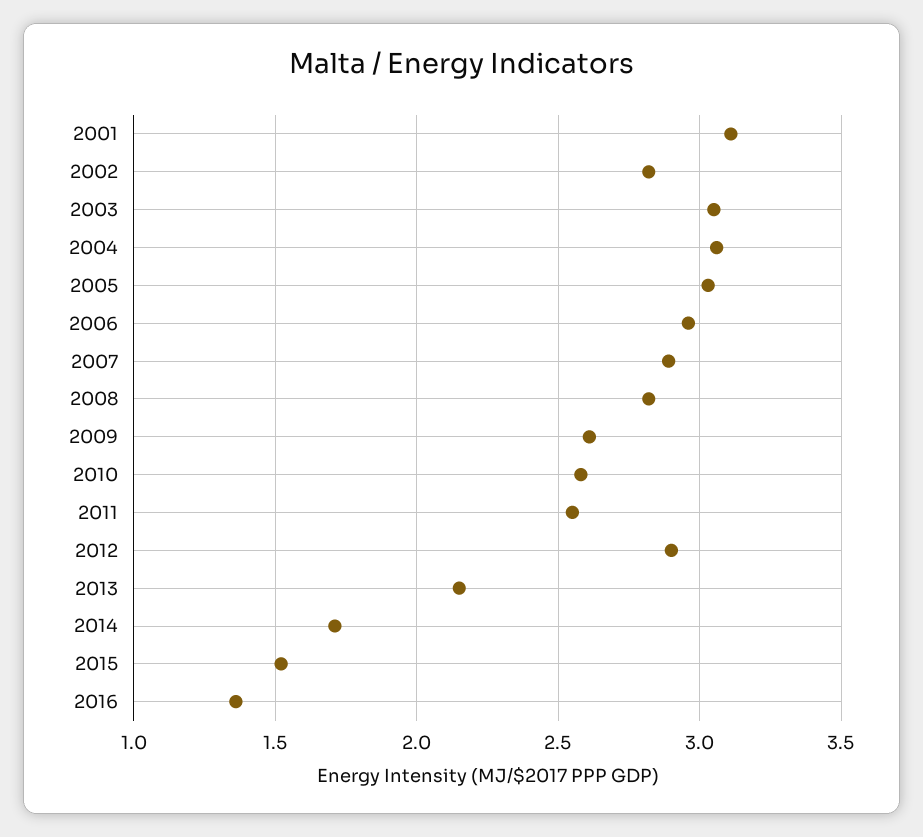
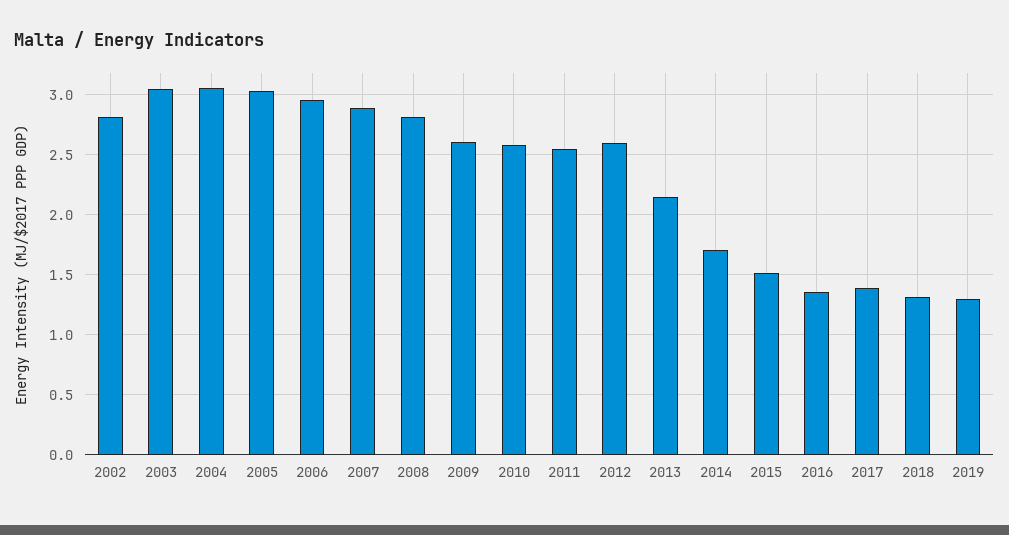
2001: 3.1 -> none
2012: 2.9 -> 2.6
2017: none -> 1.4
2018: none -> 1.3
2019: none -> 1.3

